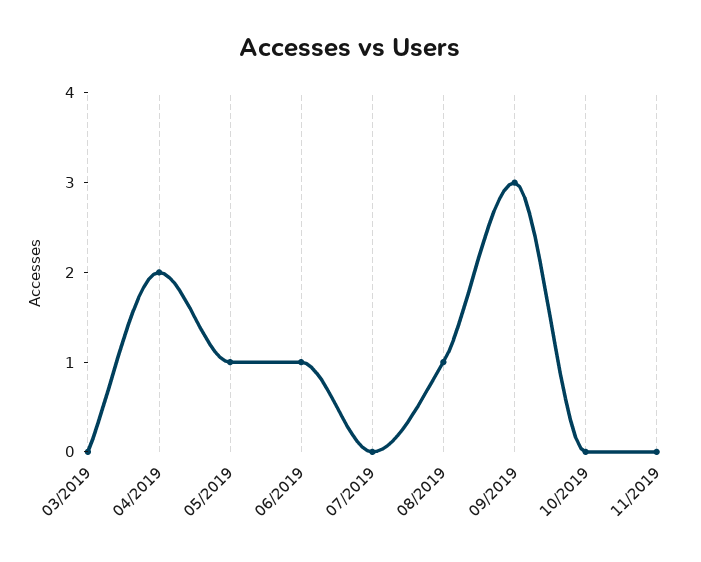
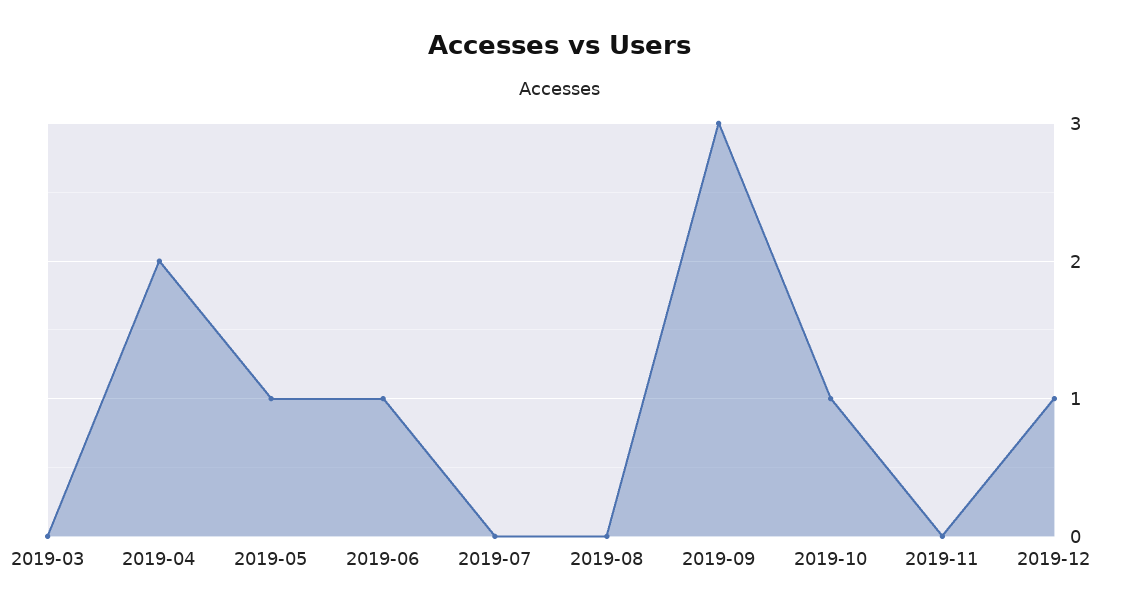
08/2019: 1 -> 0
10/2019: 0 -> 1
2019-12: none -> 1

